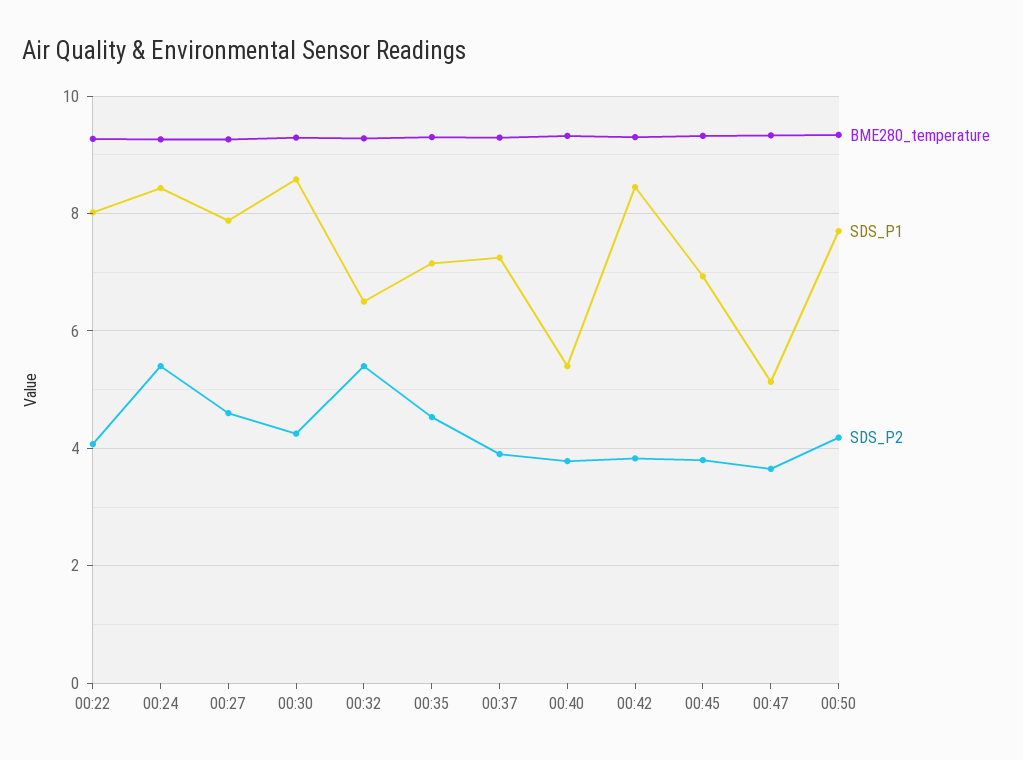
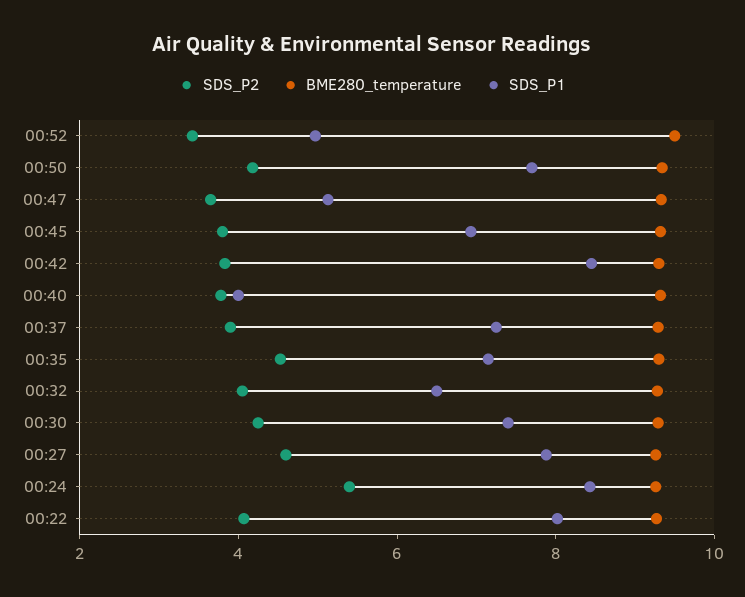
SDS_P1, 00:30: 8.6 -> 7.5
SDS_P2, 00:32: 5.4 -> 4
SDS_P1, 00:40: 5.4 -> 4
SDS_P2, 00:52: none -> 3.5
BME280_temperature, 00:52: none -> 9.5
SDS_P1, 00:52: none -> 5

